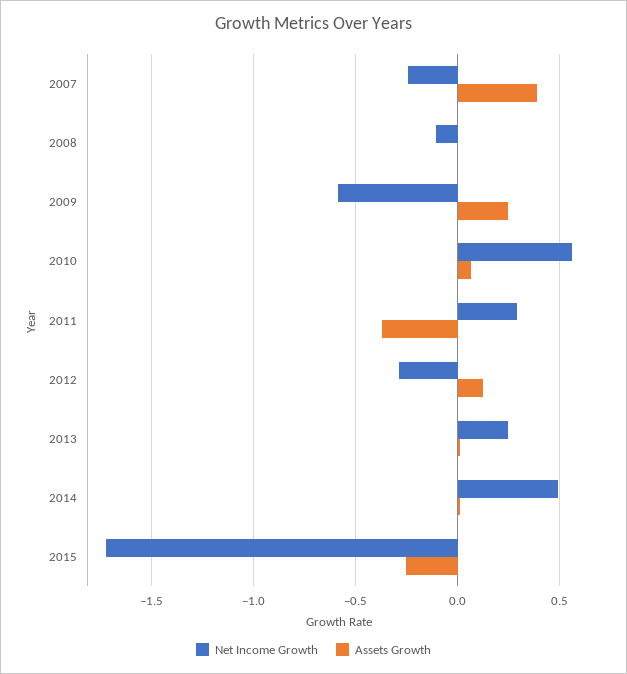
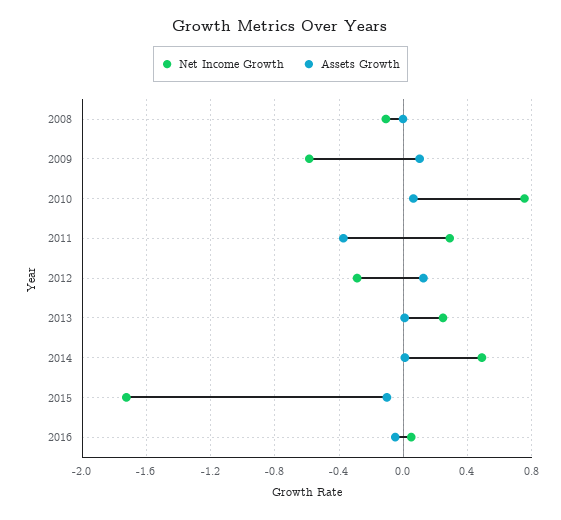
Net Income Growth, 2007: -0.25 -> none
Assets Growth, 2007: 0.4 -> none
Assets Growth, 2009: 0.25 -> 0.1
Net Income Growth, 2010: 0.55 -> 0.75
Assets Growth, 2015: -0.25 -> -0.1
Net Income Growth, 2016: none -> 0.05
Assets Growth, 2016: none -> -0.05

